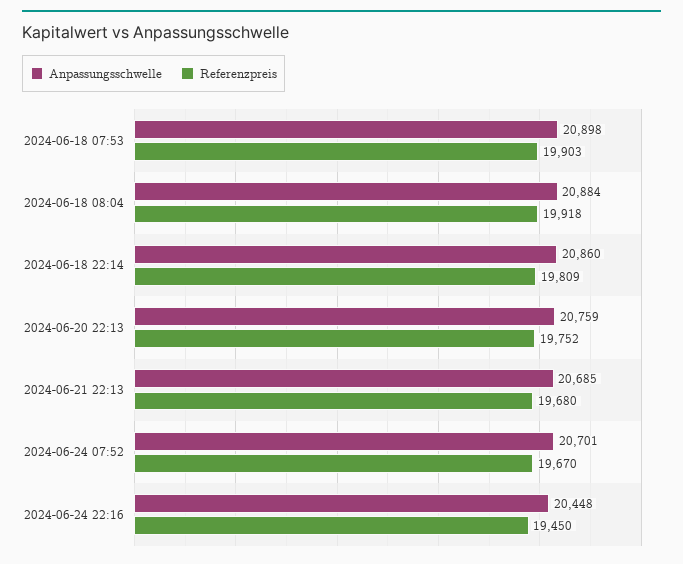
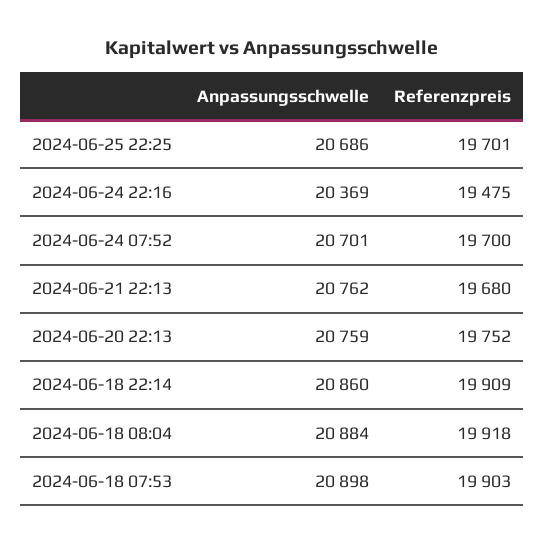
Referenzpreis, 2024-06-18 22:14: 19809 -> 19909
Anpassungsschwelle, 2024-06-21 22:13: 20685 -> 20762
Referenzpreis, 2024-06-24 07:52: 19670 -> 19700
Anpassungsschwelle, 2024-06-24 22:16: 20448 -> 20369
Referenzpreis, 2024-06-24 22:16: 19450 -> 19475
Anpassungsschwelle, 2024-06-25 22:25: none -> 20686
Referenzpreis, 2024-06-25 22:25: none -> 19701

